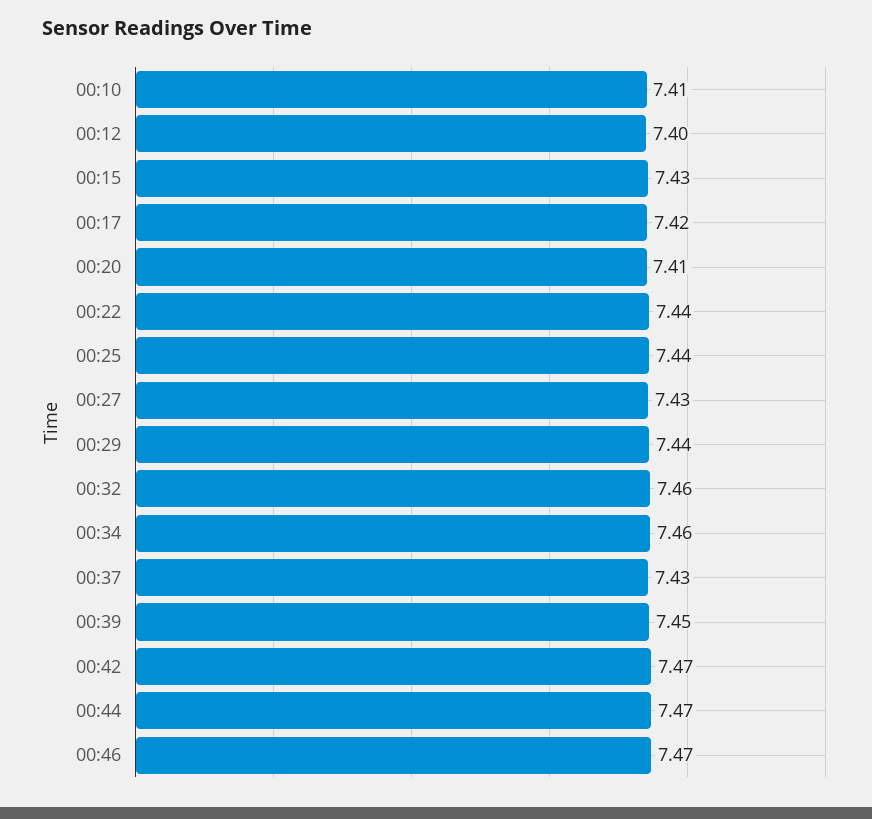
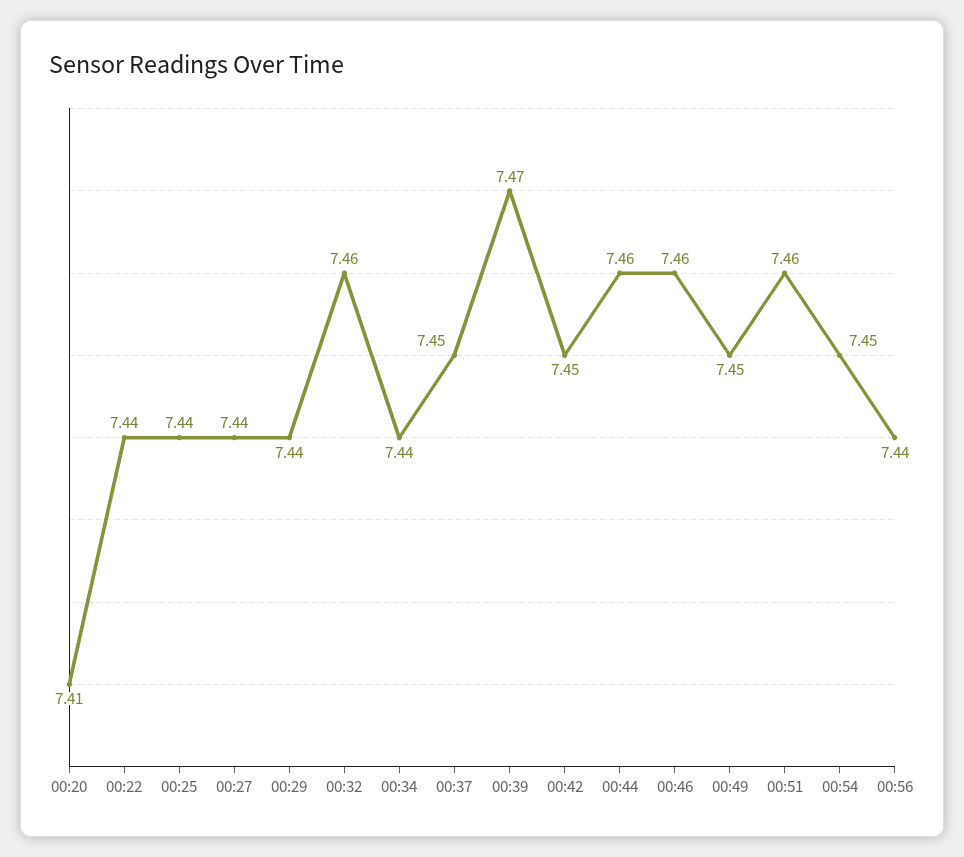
00:10: 7.41 -> none
00:12: 7.4 -> none
00:15: 7.43 -> none
00:17: 7.42 -> none
00:27: 7.43 -> 7.44
00:34: 7.46 -> 7.44
00:37: 7.43 -> 7.45
00:39: 7.45 -> 7.47
00:42: 7.47 -> 7.45
00:44: 7.47 -> 7.46
00:46: 7.47 -> 7.46
00:49: none -> 7.45
00:51: none -> 7.46
00:54: none -> 7.45
00:56: none -> 7.44

